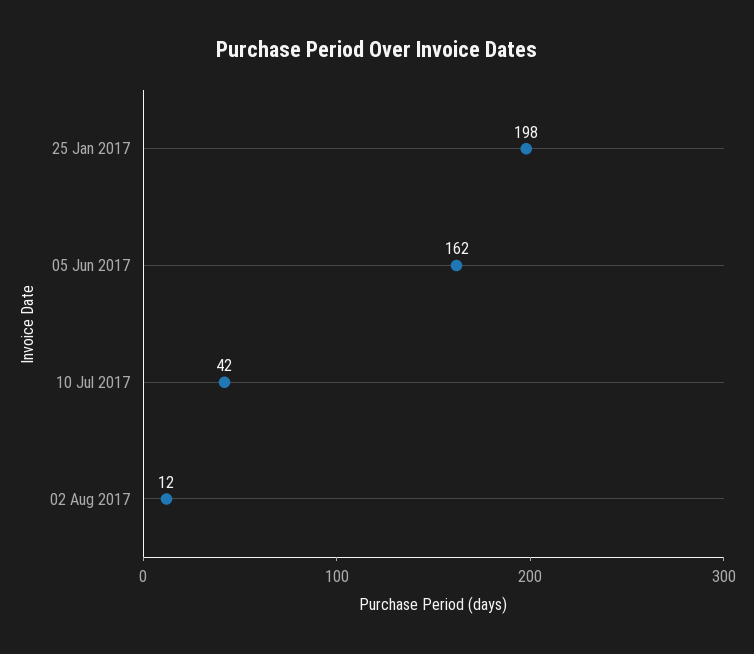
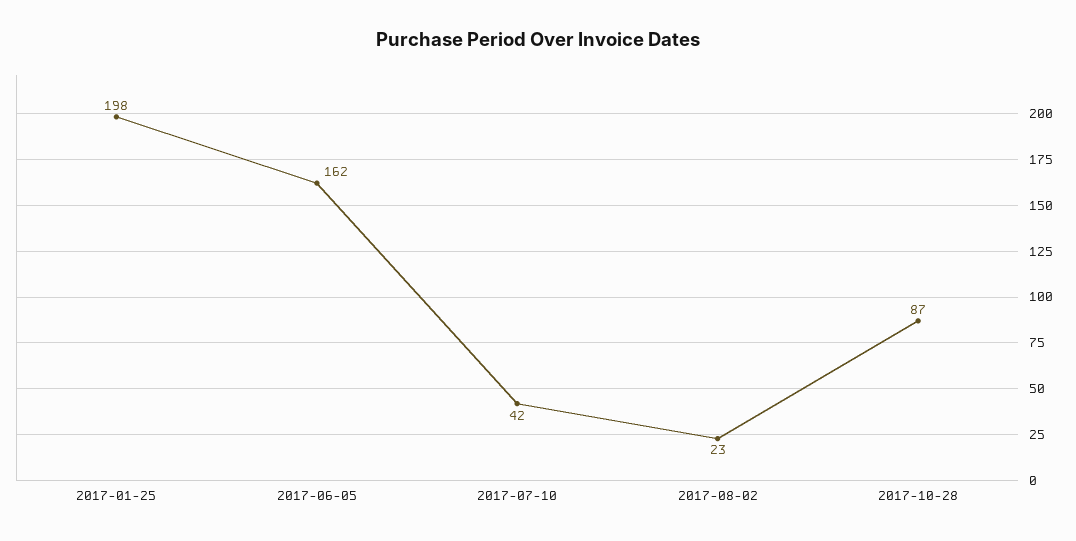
02 Aug 2017: 12 -> 23
2017-10-28: none -> 87

